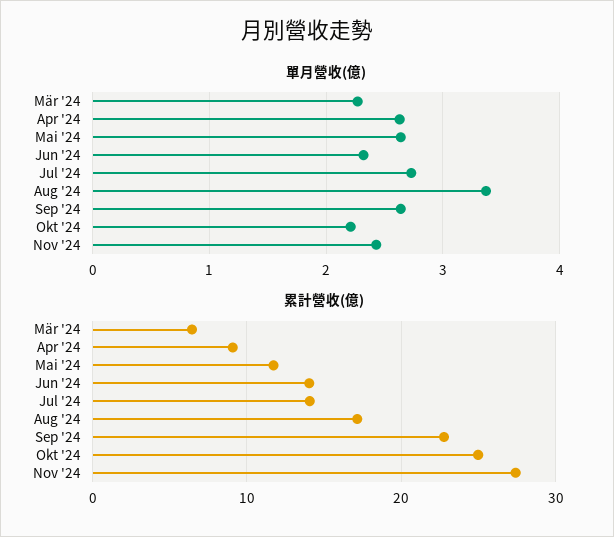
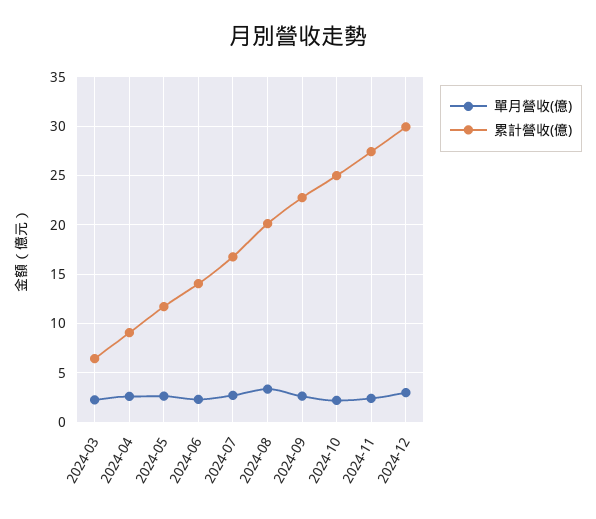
累計營收(億), Jul '24: 14 -> 17
累計營收(億), Aug '24: 17 -> 20
單月營收(億), 2024-12: none -> 3
累計營收(億), 2024-12: none -> 30

